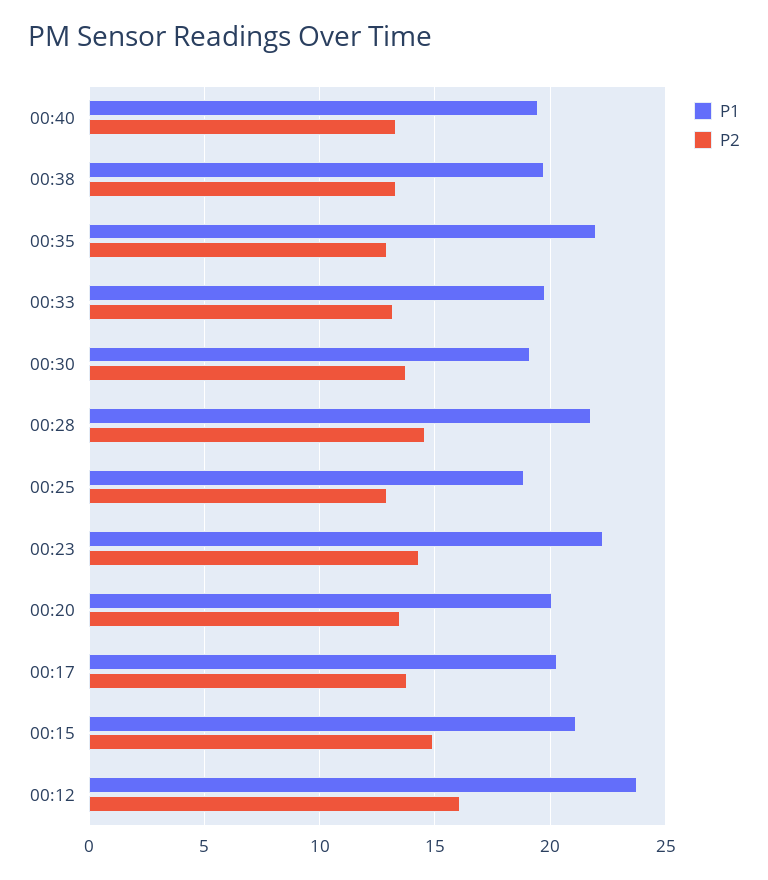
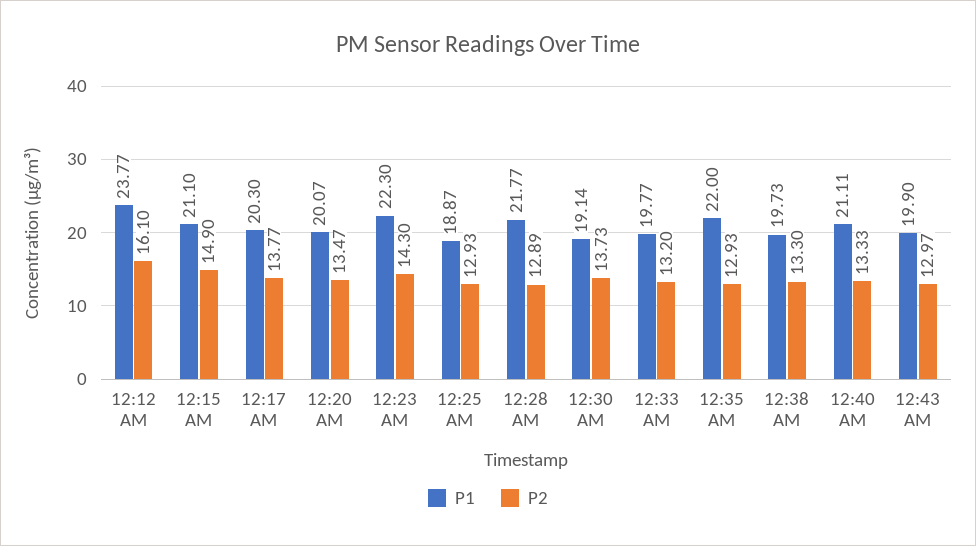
P1, 00:40: 19.5 -> 21.11
P2, 00:28: 14.5 -> 12.89
P1, 12:43 AM: none -> 19.9
P2, 12:43 AM: none -> 12.97

